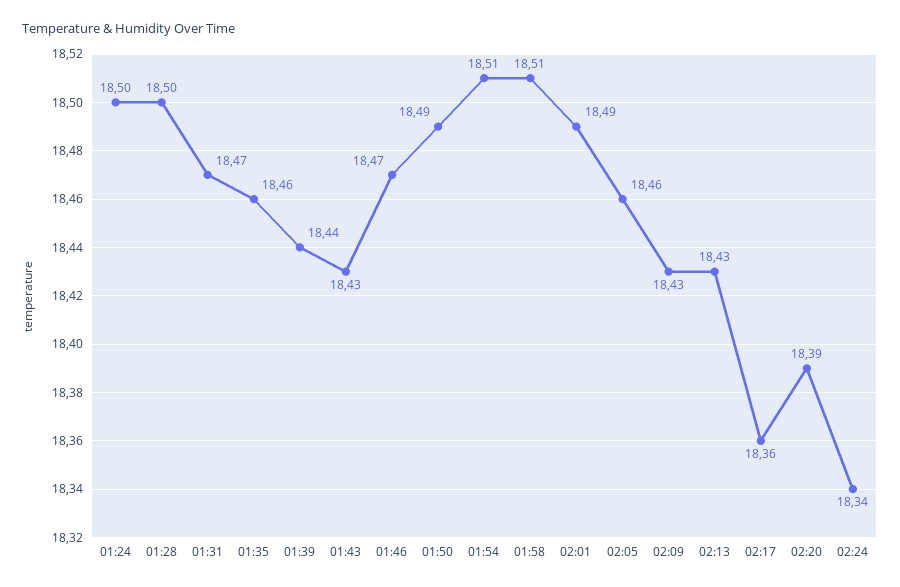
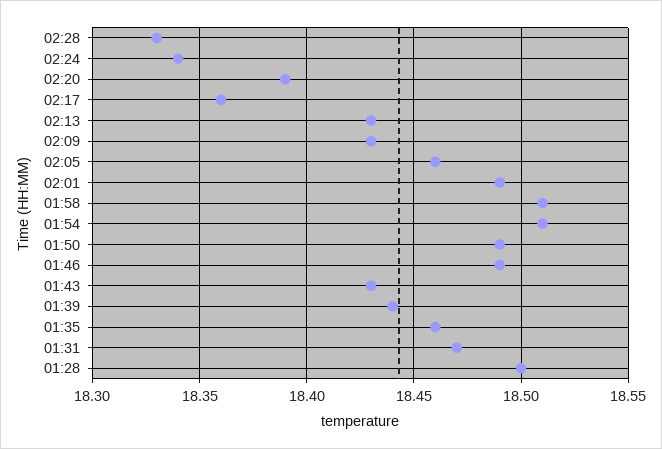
01:24: 18.5 -> none
01:46: 18.47 -> 18.49
02:28: none -> 18.33

